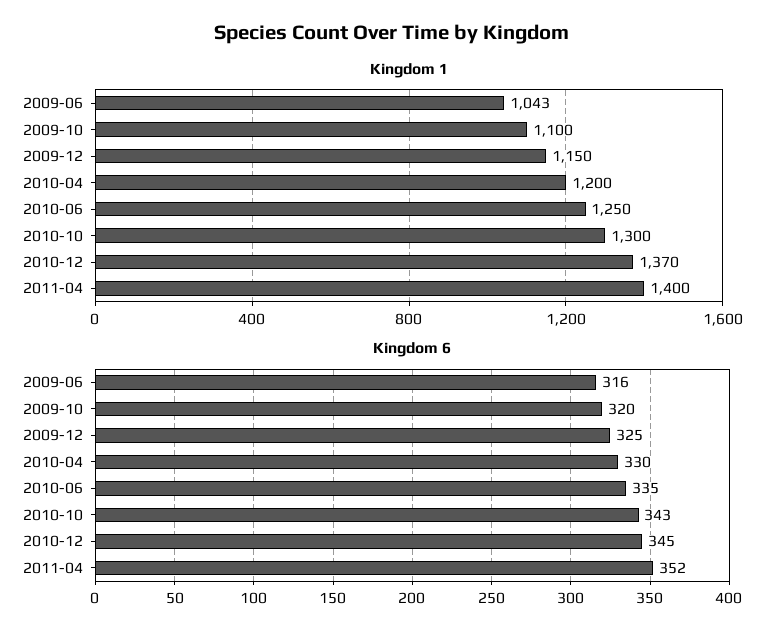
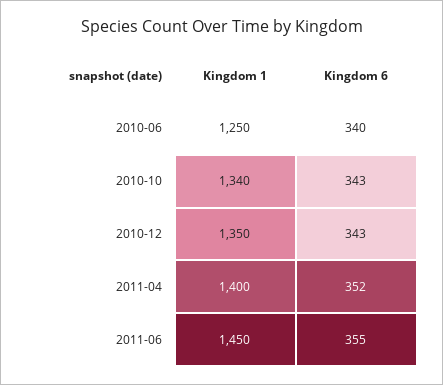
Kingdom 1, 2009-06: 1043 -> none
Kingdom 1, 2009-10: 1100 -> none
Kingdom 1, 2009-12: 1150 -> none
Kingdom 1, 2010-04: 1200 -> none
Kingdom 1, 2010-10: 1300 -> 1340
Kingdom 1, 2010-12: 1370 -> 1350
Kingdom 6, 2009-06: 316 -> none
Kingdom 6, 2009-10: 320 -> none
Kingdom 6, 2009-12: 325 -> none
Kingdom 6, 2010-04: 330 -> none
Kingdom 6, 2010-06: 335 -> 340
Kingdom 6, 2010-12: 345 -> 343
Kingdom 1, 2011-06: none -> 1450
Kingdom 6, 2011-06: none -> 355

